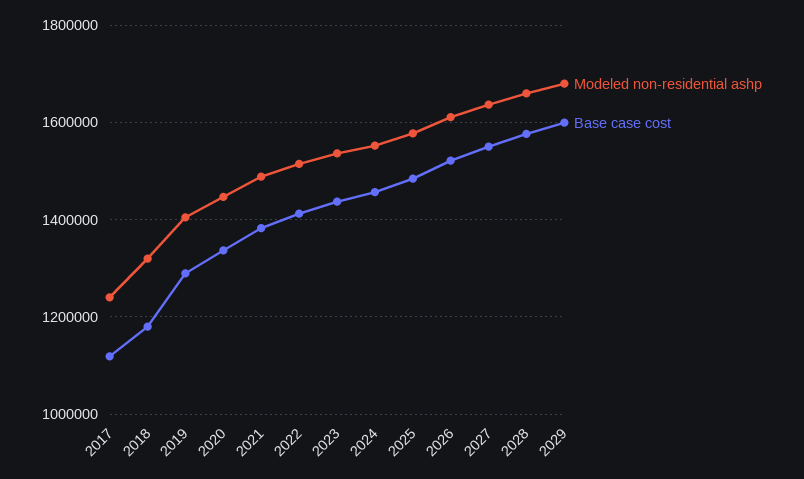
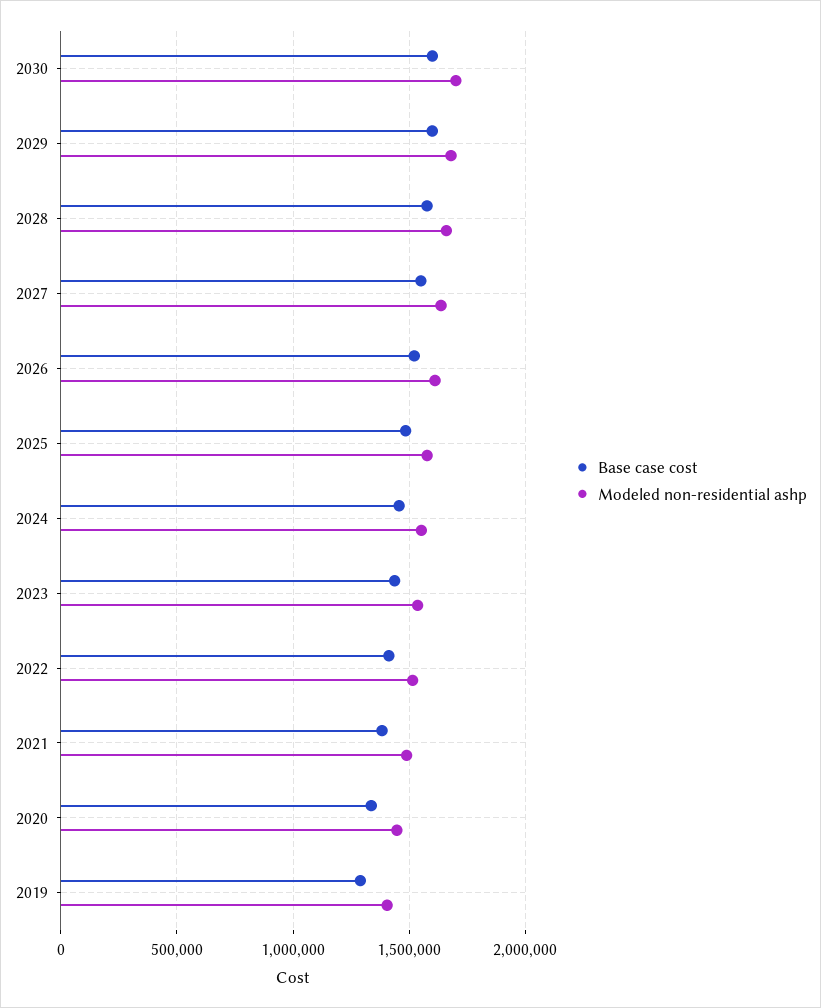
Modeled non-residential ashp, 2017: 1240000 -> none
Base case cost, 2017: 1120000 -> none
Modeled non-residential ashp, 2018: 1320000 -> none
Base case cost, 2018: 1180000 -> none
Base case cost, 2030: none -> 1600000
Modeled non-residential ashp, 2030: none -> 1700000

